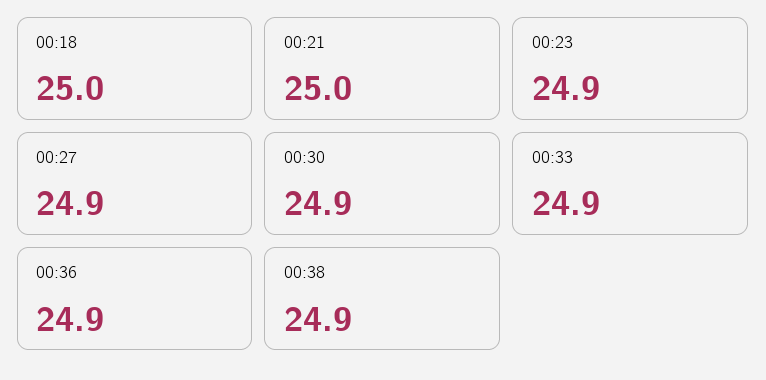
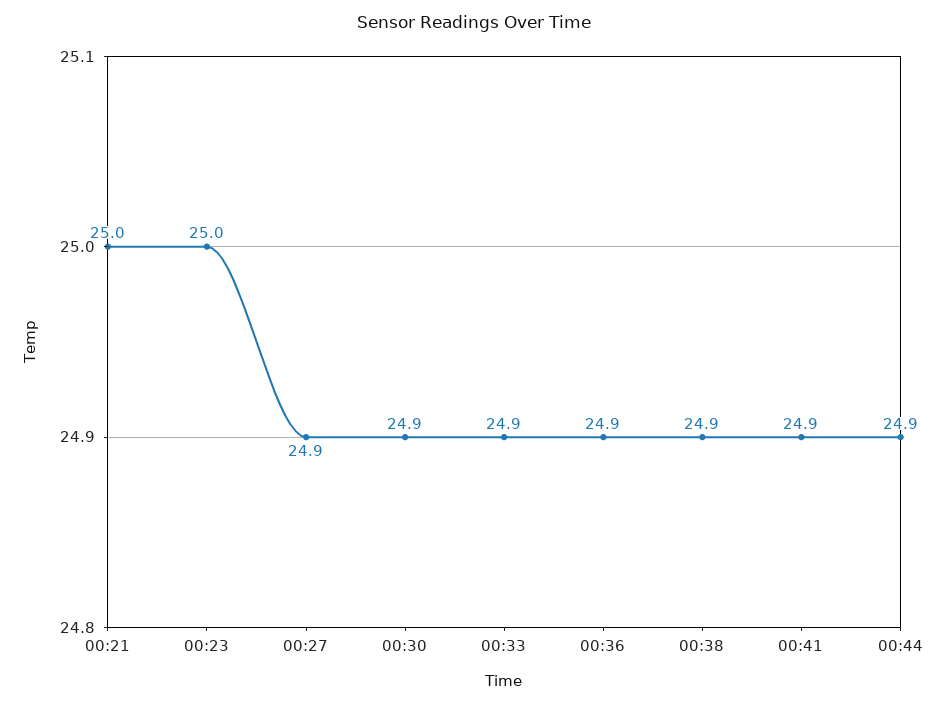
00:18: 25 -> none
00:23: 24.9 -> 25
00:41: none -> 24.9
00:44: none -> 24.9

